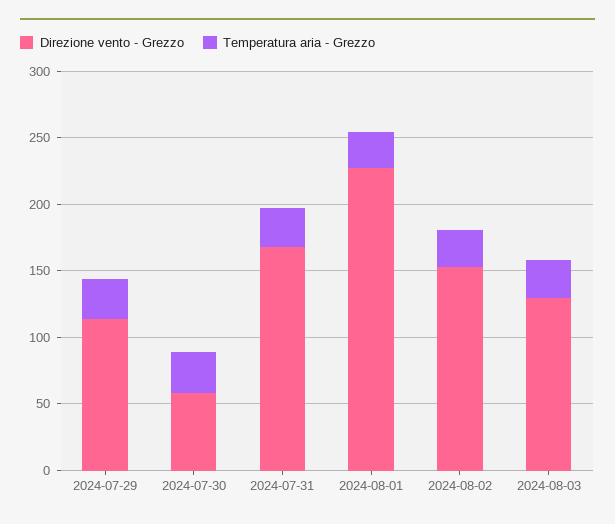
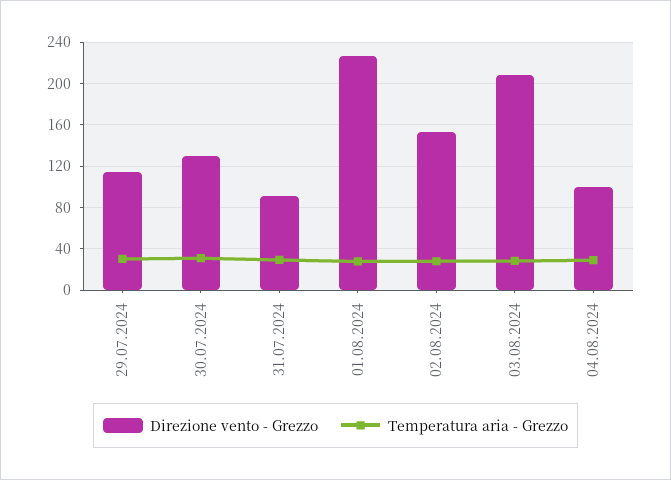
Direzione vento - Grezzo, 2024-07-30: 60 -> 130
Direzione vento - Grezzo, 2024-07-31: 170 -> 90
Direzione vento - Grezzo, 2024-08-03: 130 -> 210
Direzione vento - Grezzo, 04.08.2024: none -> 100
Temperatura aria - Grezzo, 04.08.2024: none -> 30

